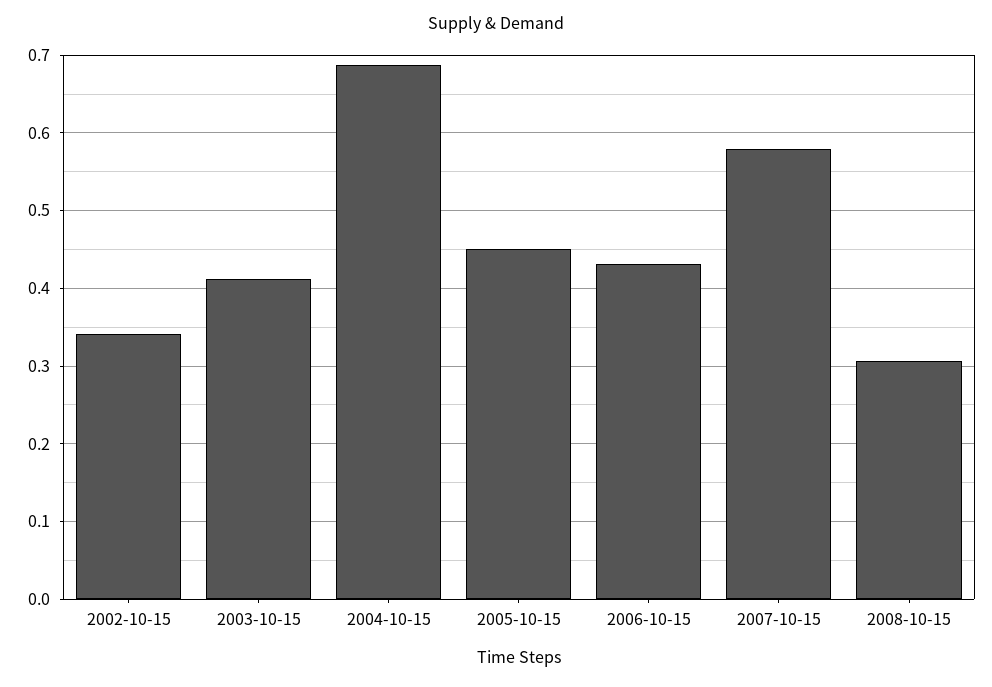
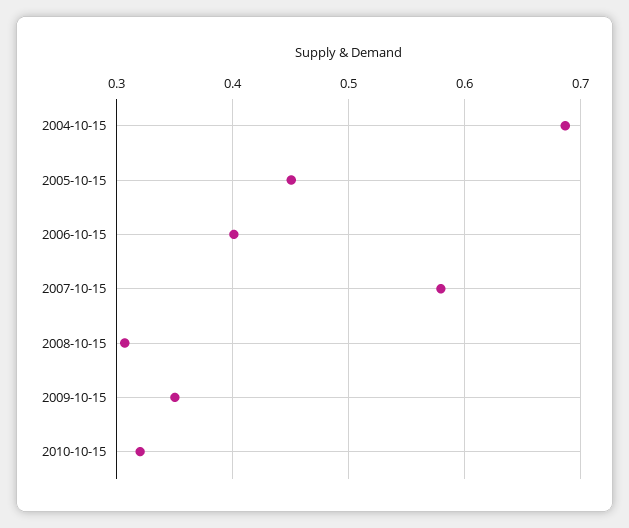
2002-10-15: 0.34 -> none
2003-10-15: 0.41 -> none
2006-10-15: 0.43 -> 0.4
2009-10-15: none -> 0.35
2010-10-15: none -> 0.32

